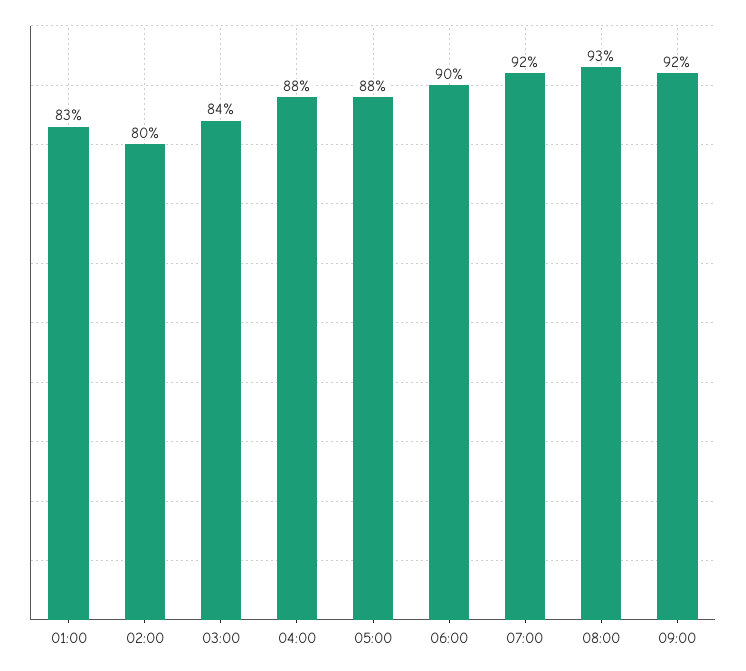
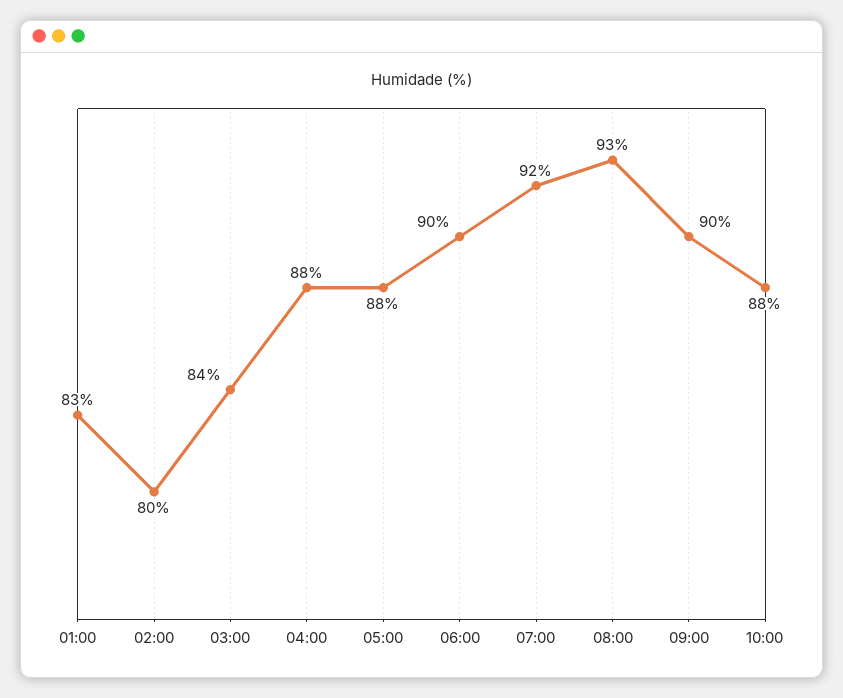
09:00: 92 -> 90
10:00: none -> 88

